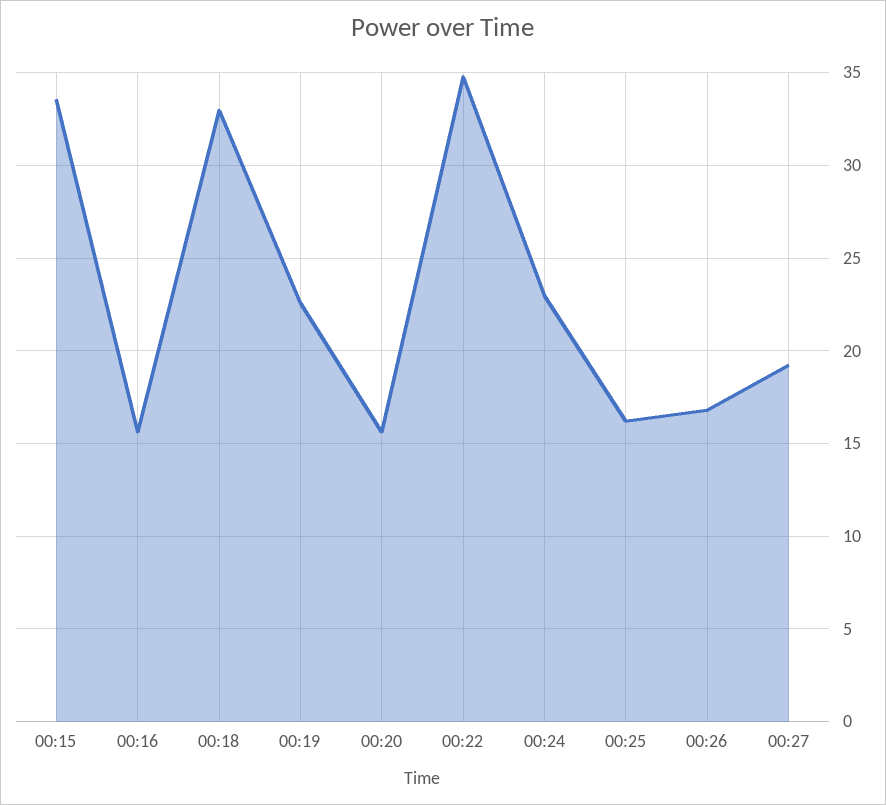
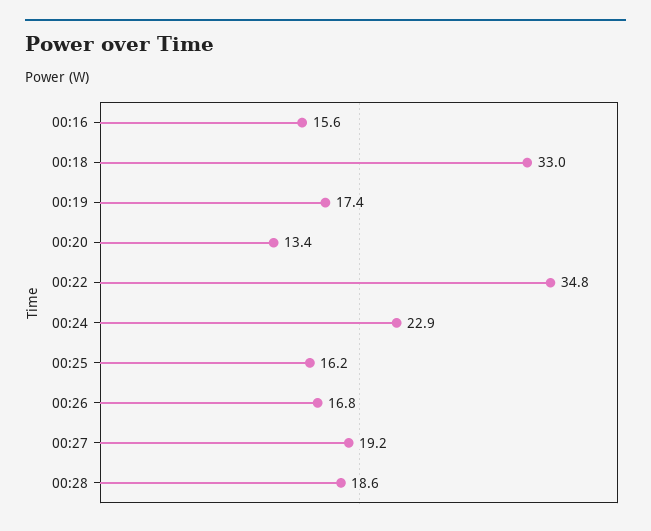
00:15: 33.5 -> none
00:19: 22.5 -> 17.4
00:20: 15.5 -> 13.4
00:28: none -> 18.6

